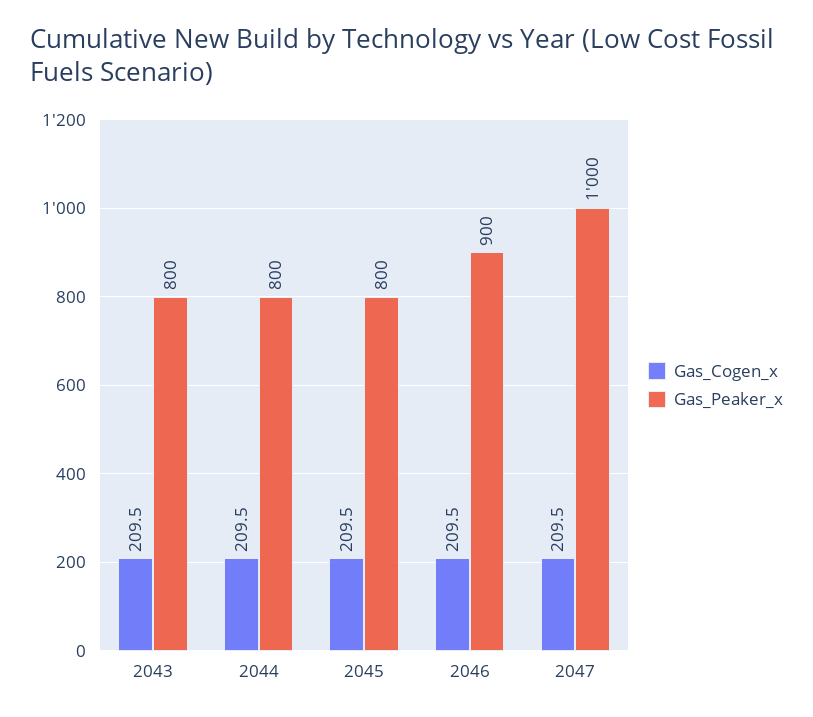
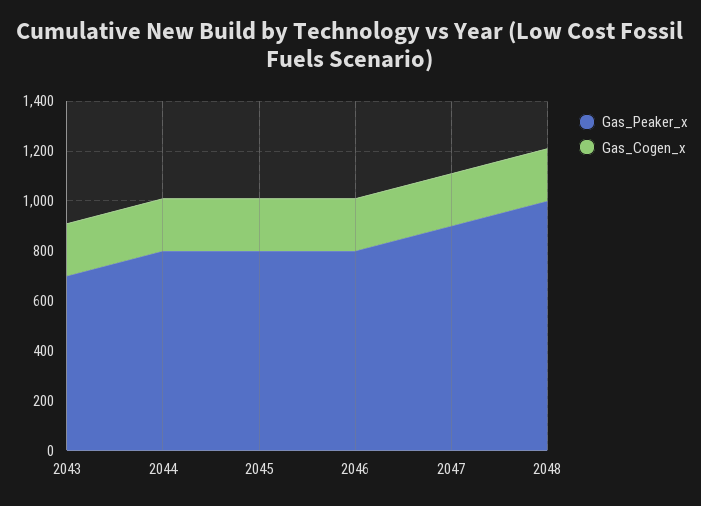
Gas_Peaker_x, 2043: 800 -> 700
Gas_Peaker_x, 2046: 900 -> 800
Gas_Peaker_x, 2047: 1000 -> 900
Gas_Peaker_x, 2048: none -> 1000
Gas_Cogen_x, 2048: none -> 200

